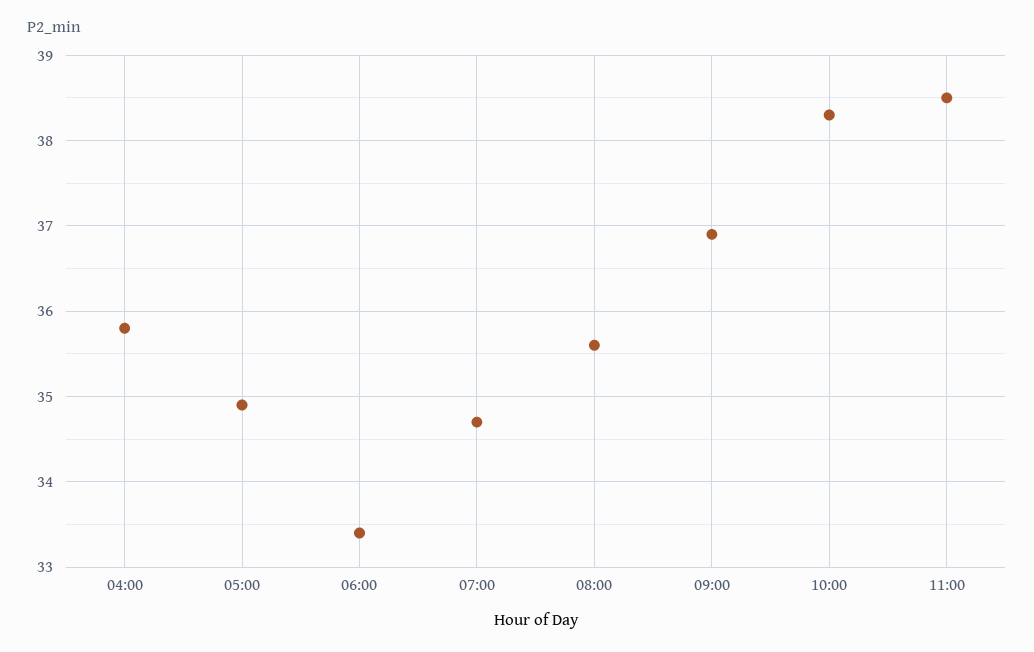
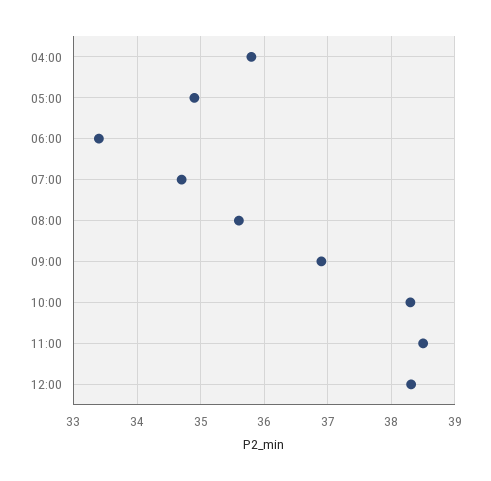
12:00: none -> 38.3

